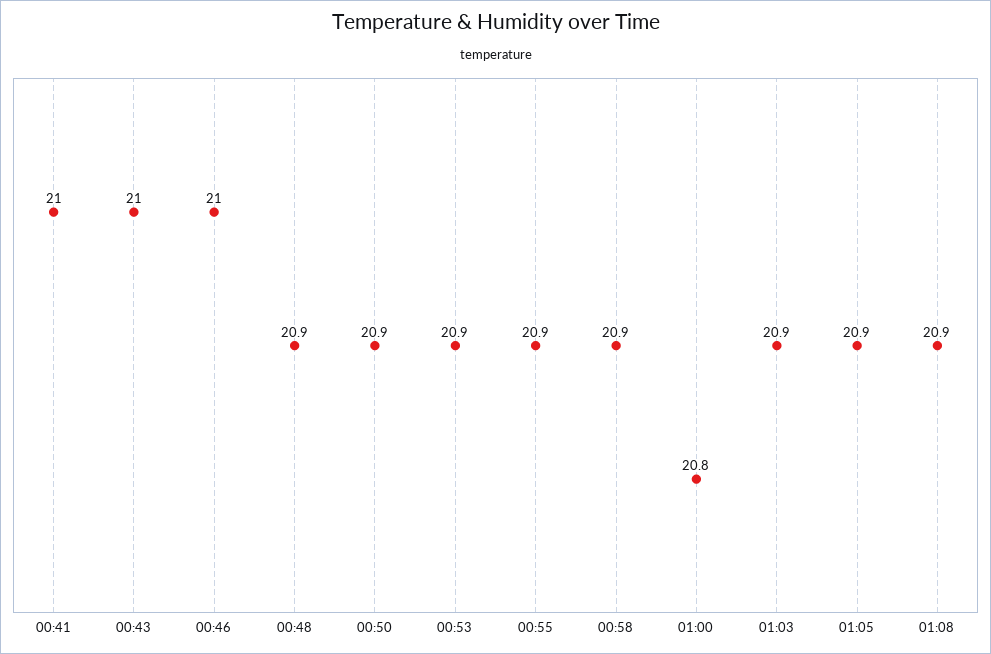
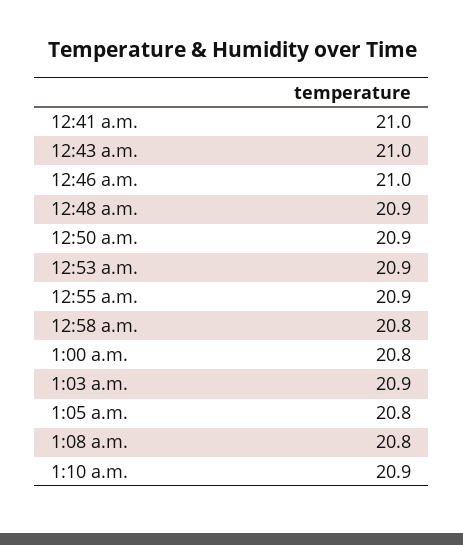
00:58: 20.9 -> 20.8
01:05: 20.9 -> 20.8
01:08: 20.9 -> 20.8
1:10 a.m.: none -> 20.9

